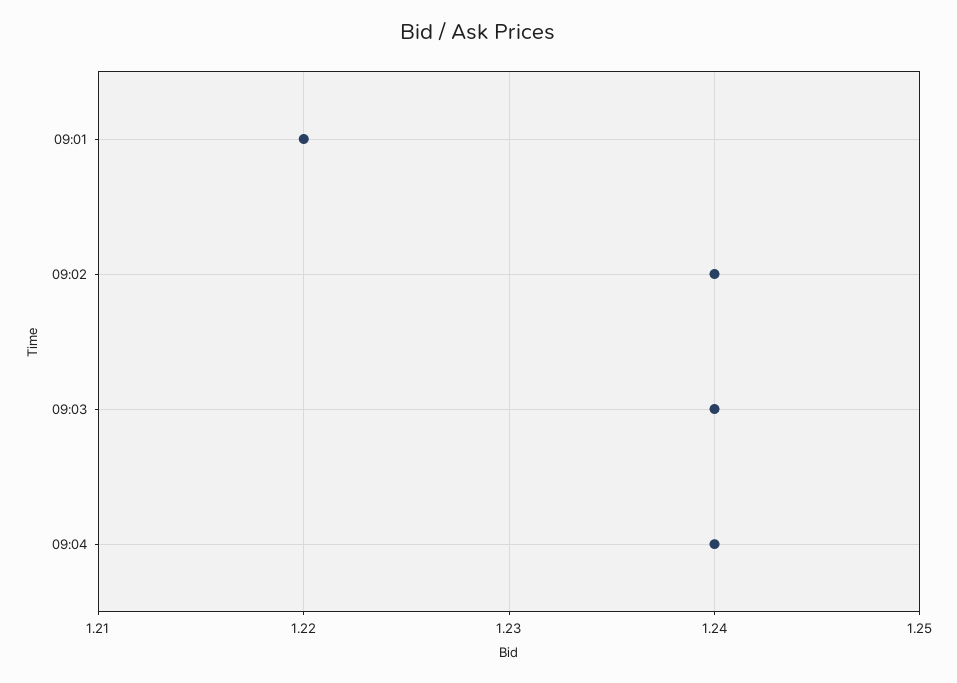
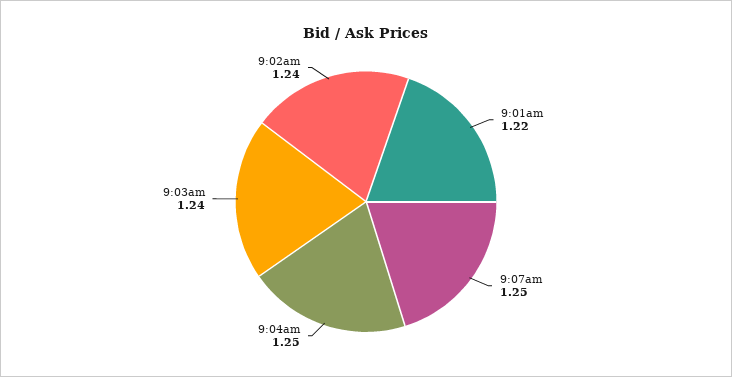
09:04: 1.24 -> 1.25
9:07am: none -> 1.25

